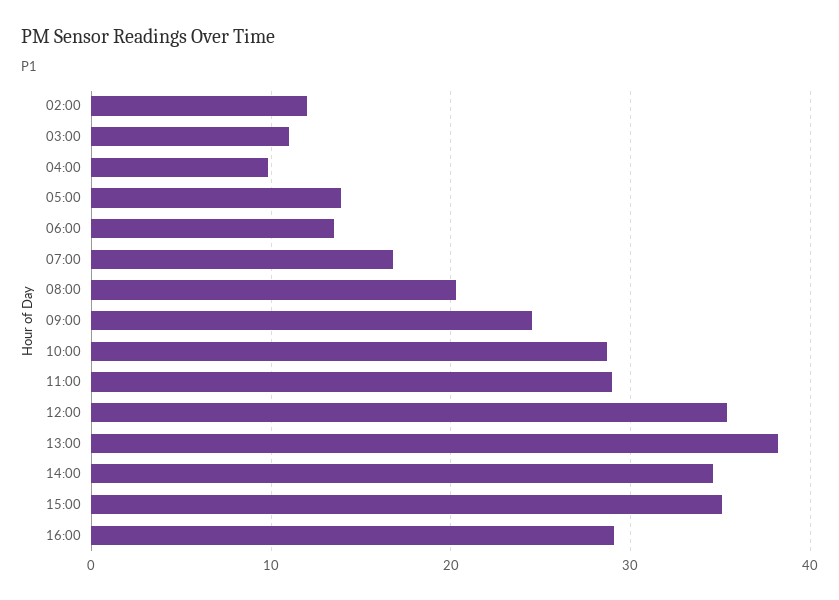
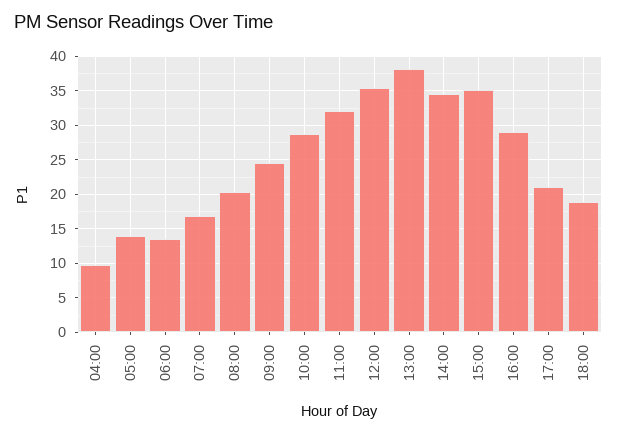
02:00: 12 -> none
03:00: 11 -> none
11:00: 29 -> 32
17:00: none -> 21
18:00: none -> 19

